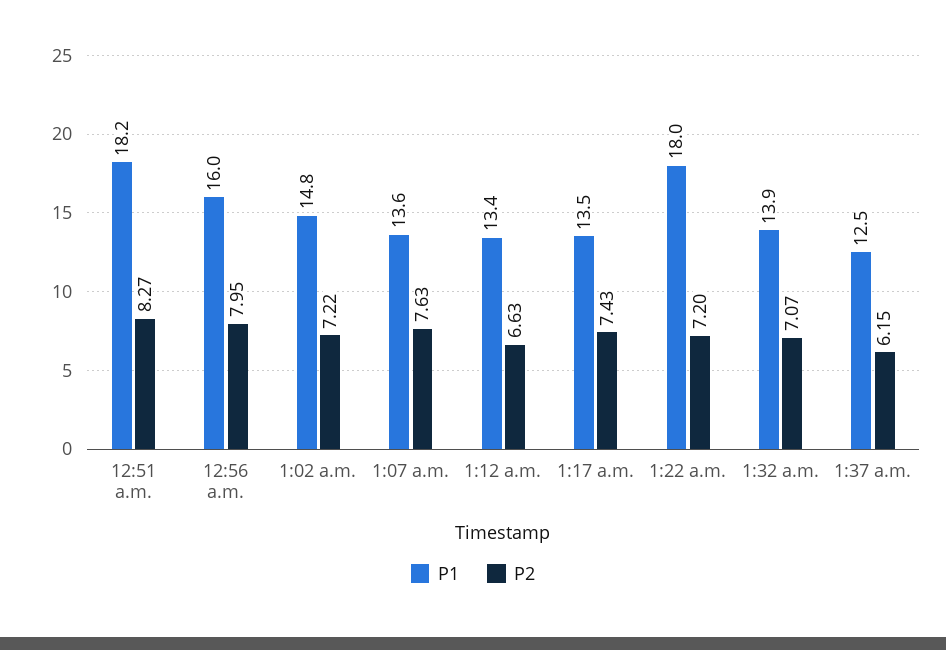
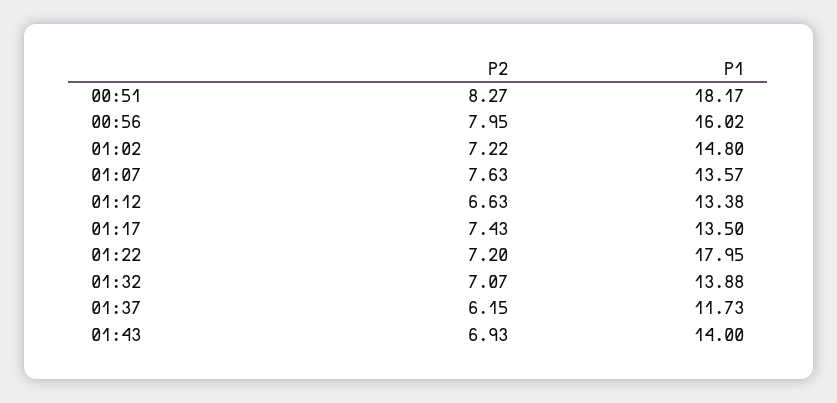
P1, 1:37 a.m.: 12.5 -> 11.73
P2, 01:43: none -> 6.93
P1, 01:43: none -> 14

